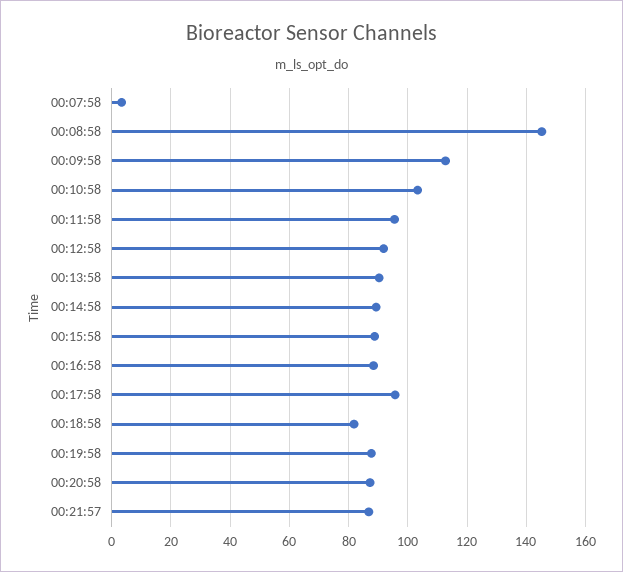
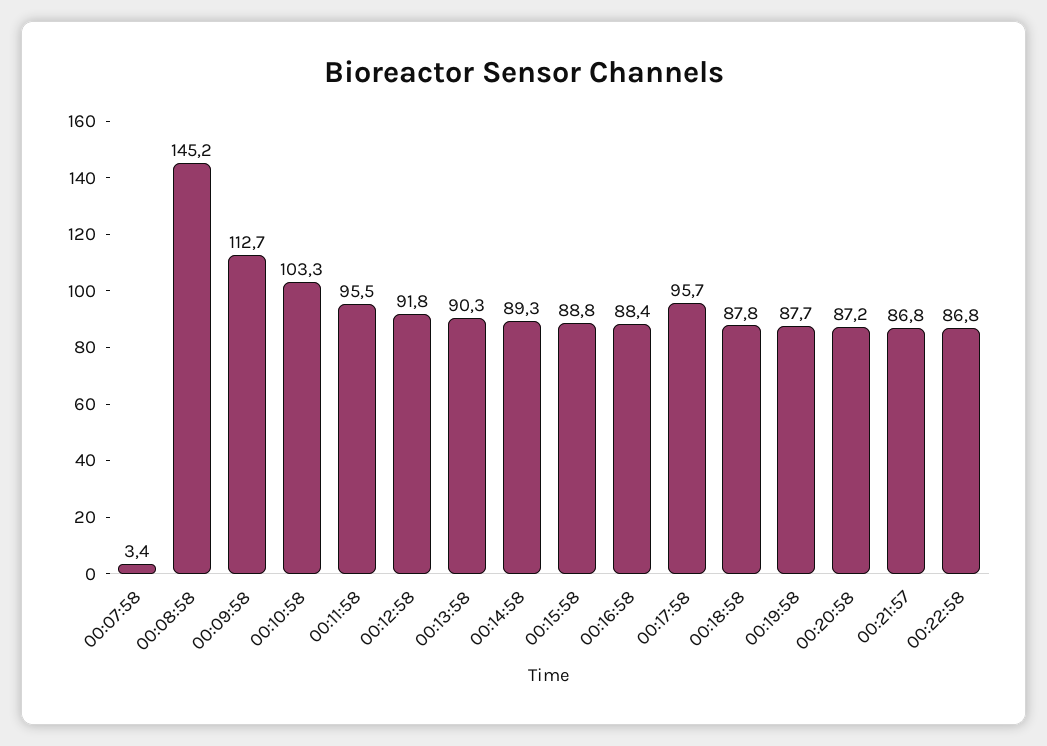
00:18:58: 82.5 -> 87.8
00:22:58: none -> 86.8

